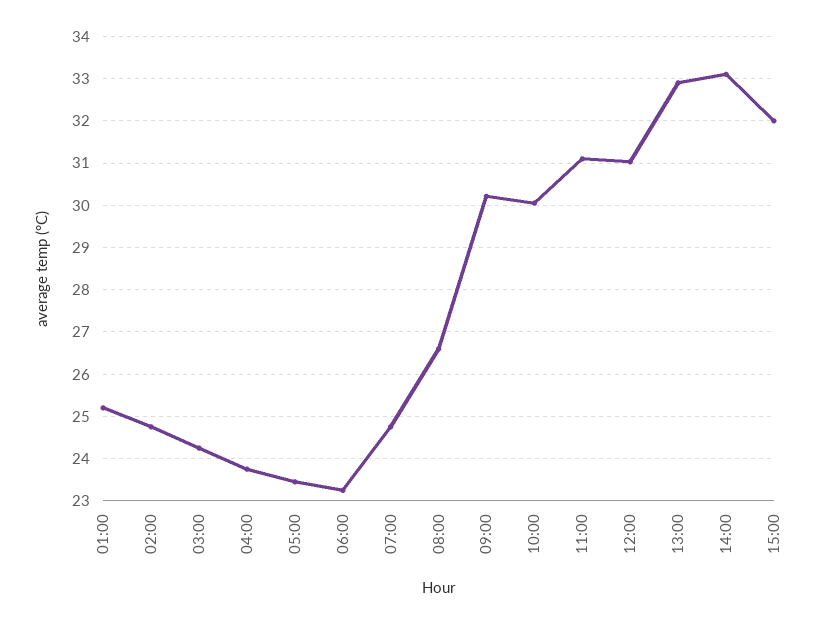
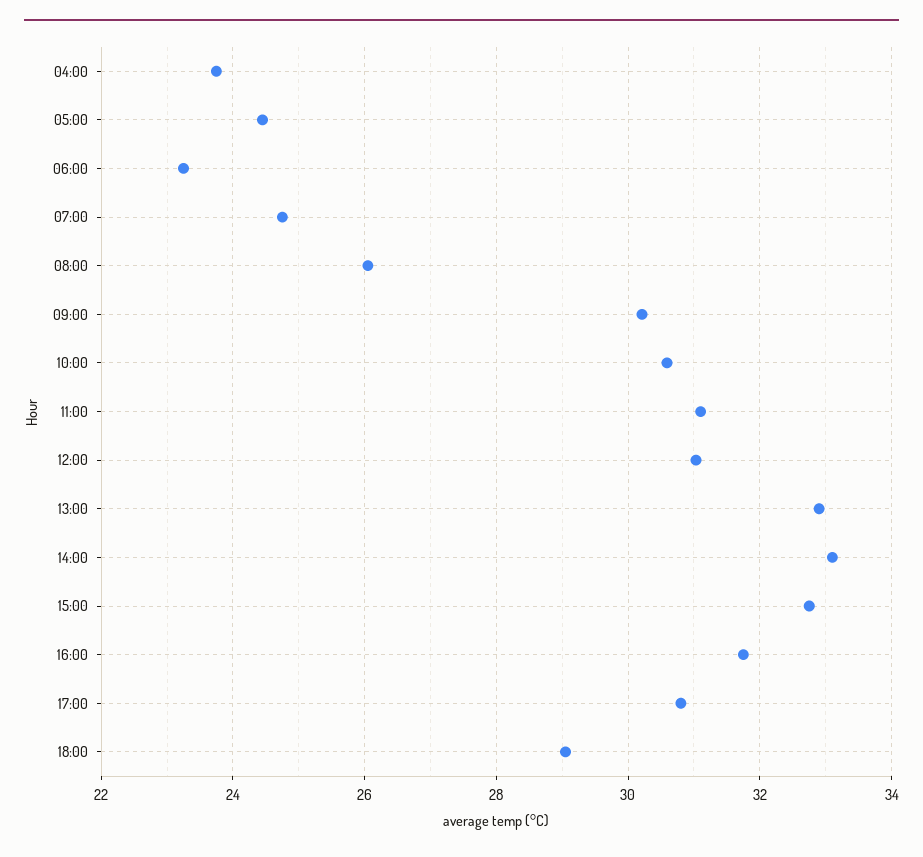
01:00: 25.2 -> none
02:00: 24.8 -> none
03:00: 24.2 -> none
05:00: 23.4 -> 24.4
08:00: 26.6 -> 26
10:00: 30 -> 30.6
15:00: 32 -> 32.8
16:00: none -> 31.8
17:00: none -> 30.8
18:00: none -> 29

